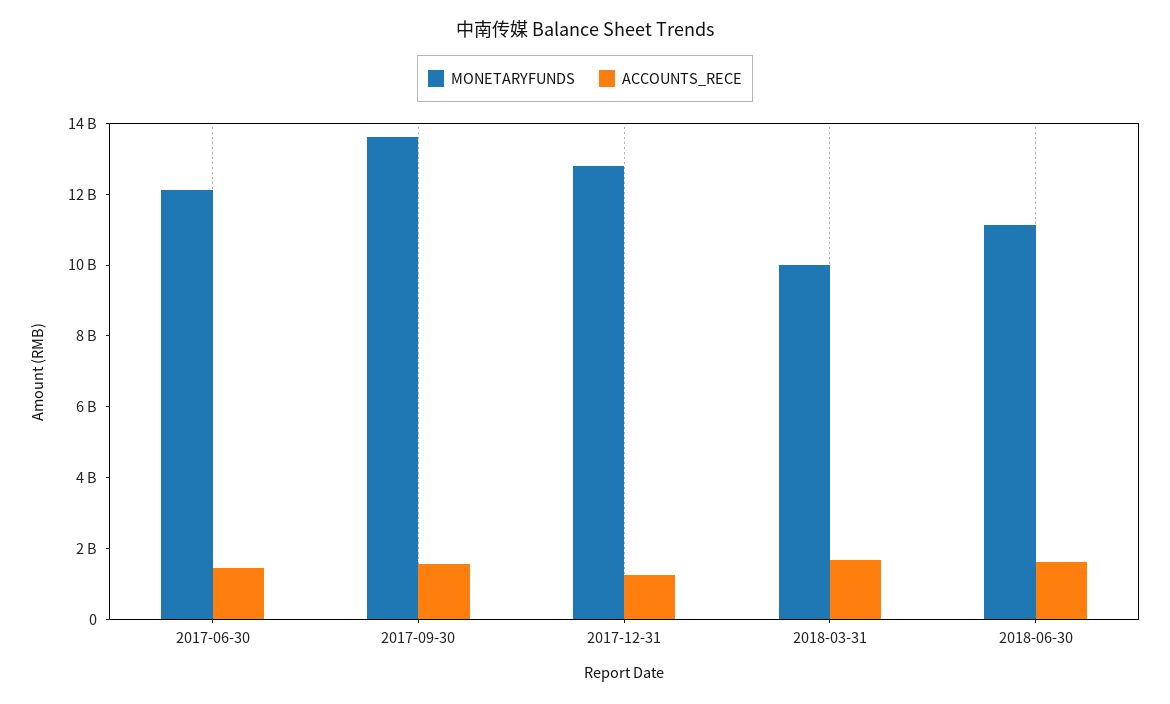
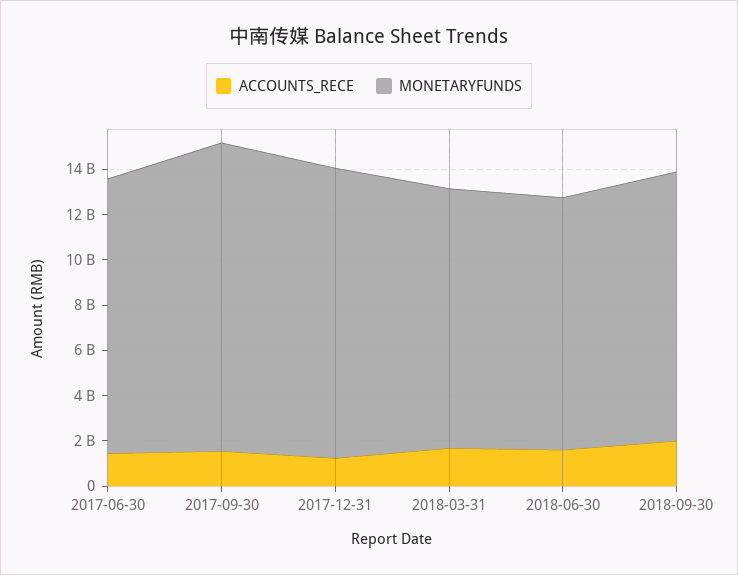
MONETARYFUNDS, 2018-03-31: 10000000000 -> 11500000000
ACCOUNTS_RECE, 2018-09-30: none -> 2000000000
MONETARYFUNDS, 2018-09-30: none -> 12000000000

